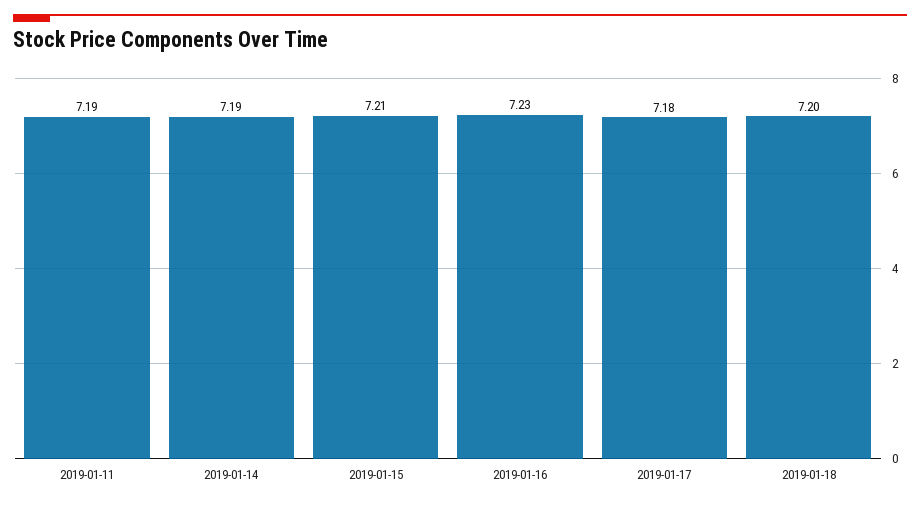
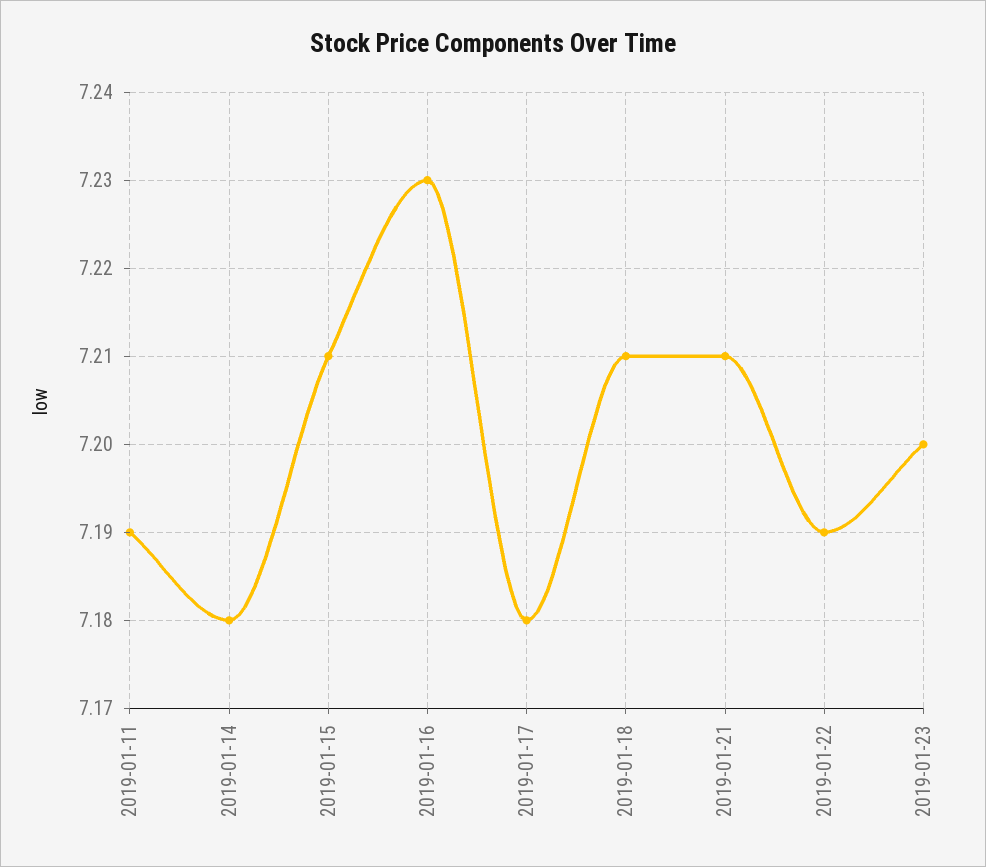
2019-01-14: 7.19 -> 7.18
2019-01-18: 7.2 -> 7.21
2019-01-21: none -> 7.21
2019-01-22: none -> 7.19
2019-01-23: none -> 7.2

